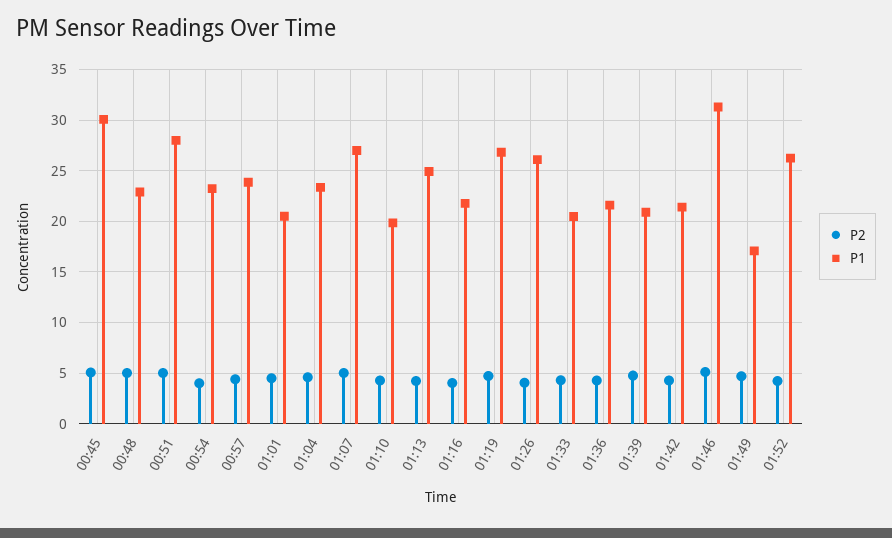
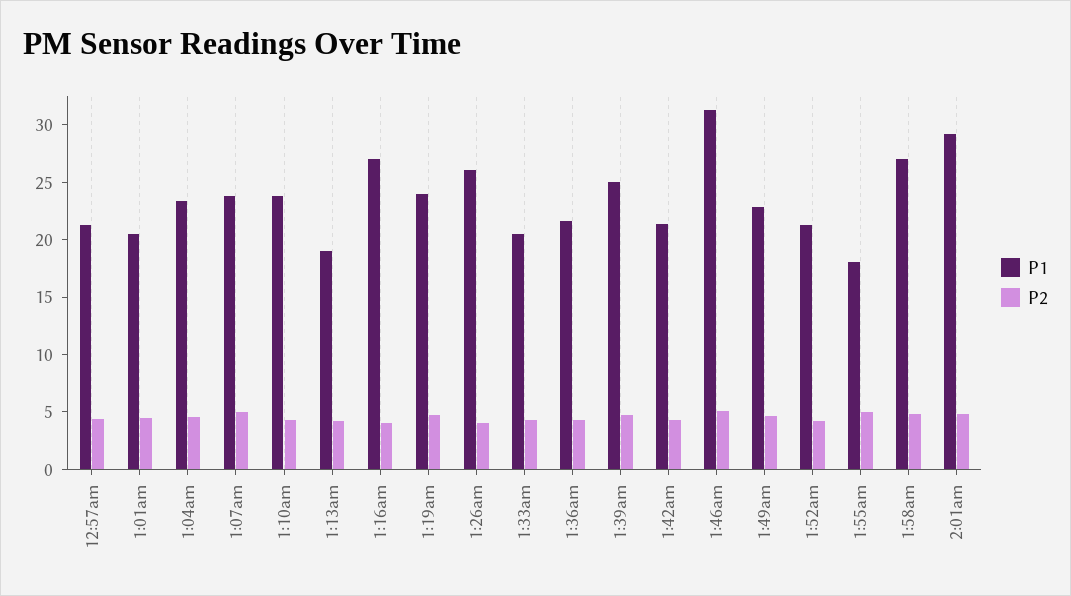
P2, 00:45: 5 -> none
P1, 00:45: 30 -> none
P2, 00:48: 5 -> none
P1, 00:48: 23 -> none
P2, 00:51: 5 -> none
P1, 00:51: 28 -> none
P2, 00:54: 4 -> none
P1, 00:54: 23 -> none
P1, 00:57: 24 -> 21
P1, 01:07: 27 -> 24
P1, 01:10: 20 -> 24
P1, 01:13: 25 -> 19
P1, 01:16: 22 -> 27
P1, 01:19: 27 -> 24
P1, 01:39: 21 -> 25
P1, 01:49: 17 -> 23
P1, 01:52: 26 -> 21
P1, 1:55am: none -> 18
P2, 1:55am: none -> 5
P1, 1:58am: none -> 27
P2, 1:58am: none -> 5
P1, 2:01am: none -> 29
P2, 2:01am: none -> 5

